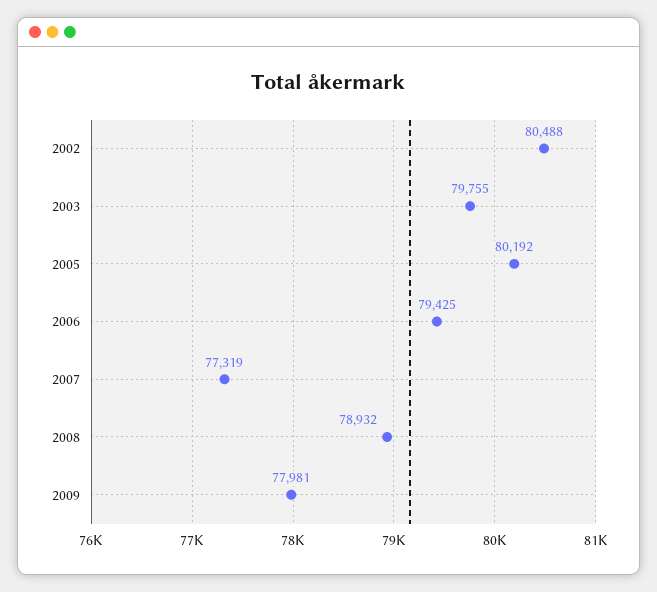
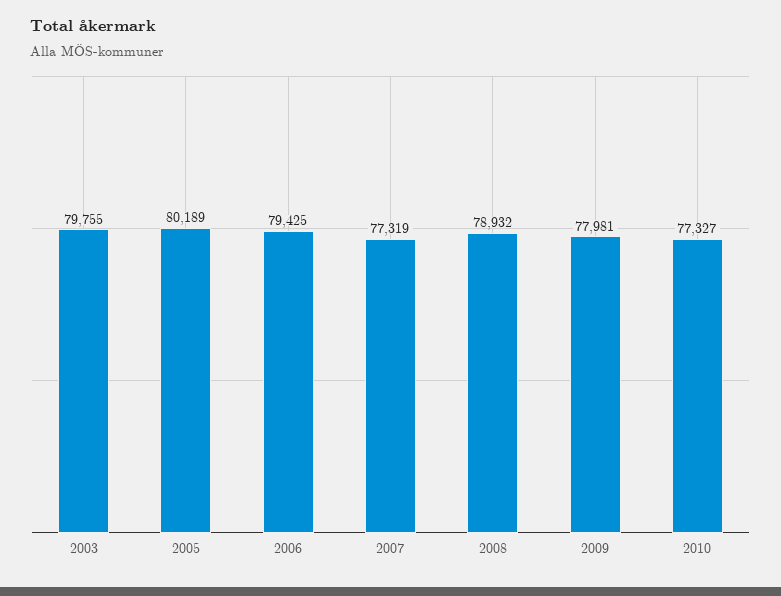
2002: 80488 -> none
2005: 80192 -> 80189
2010: none -> 77327

